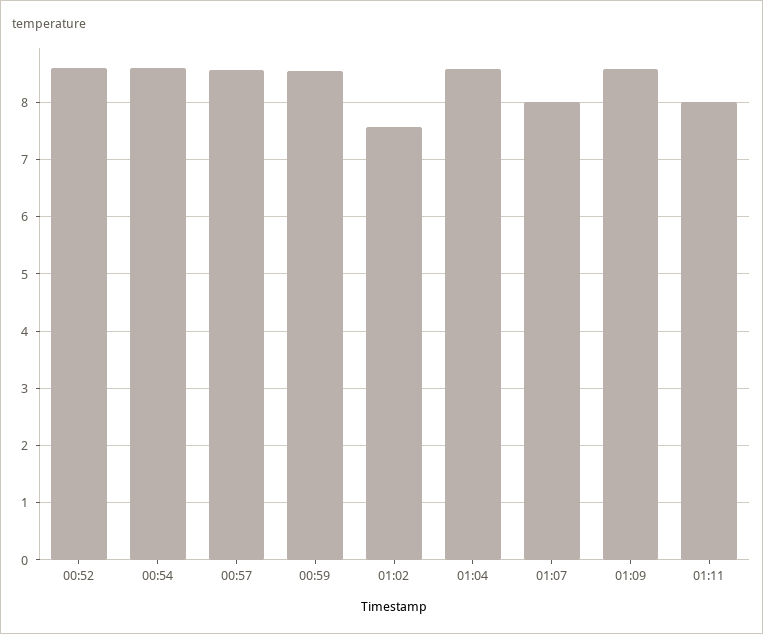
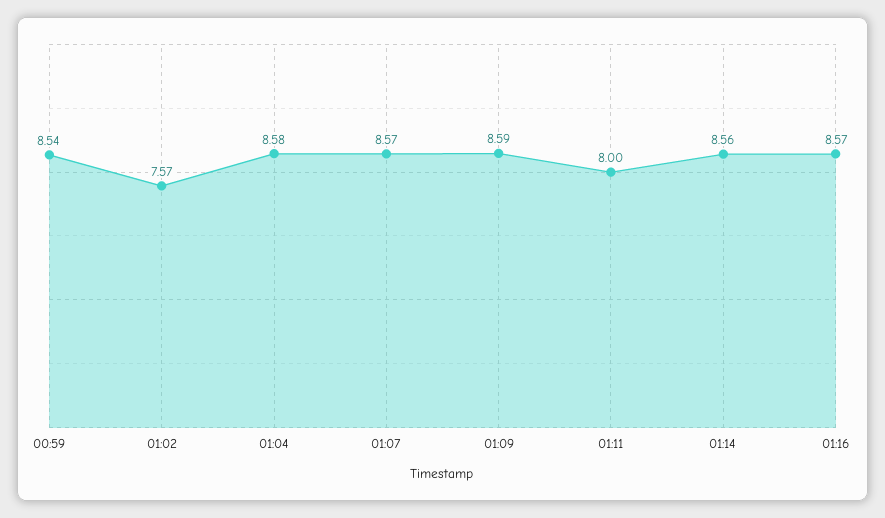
00:52: 8.6 -> none
00:54: 8.6 -> none
00:57: 8.6 -> none
01:07: 8 -> 8.57
01:14: none -> 8.56
01:16: none -> 8.57

